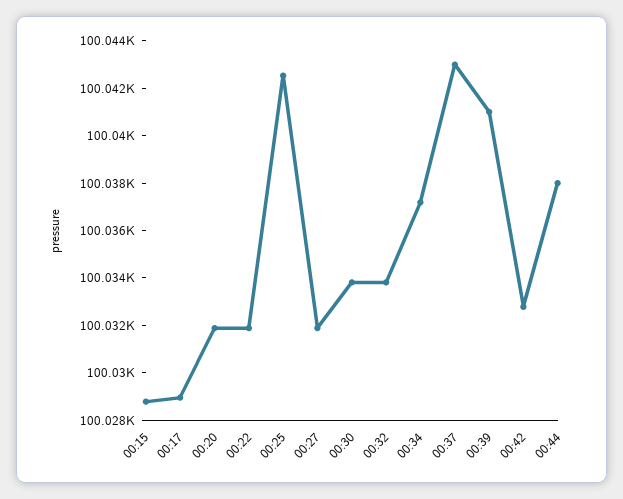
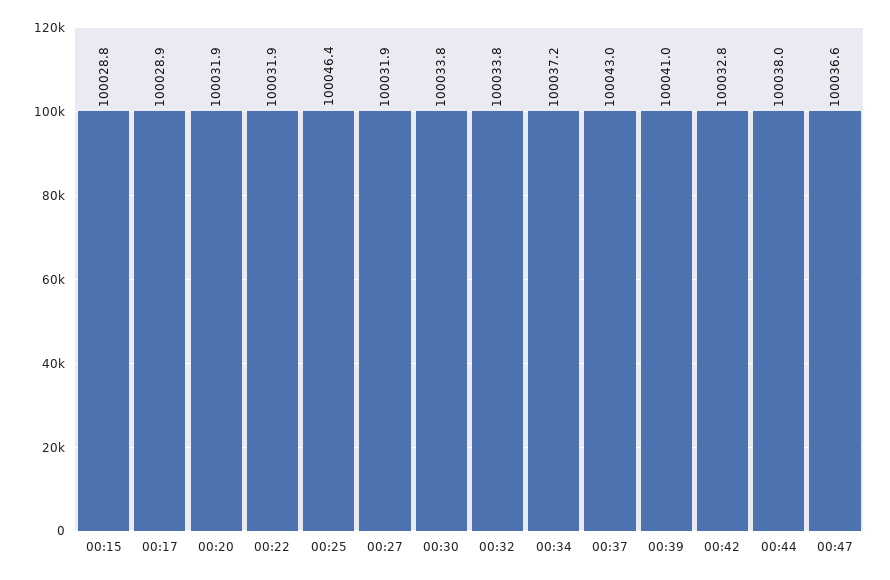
00:25: 100042.5 -> 100046.4
00:47: none -> 100036.6

